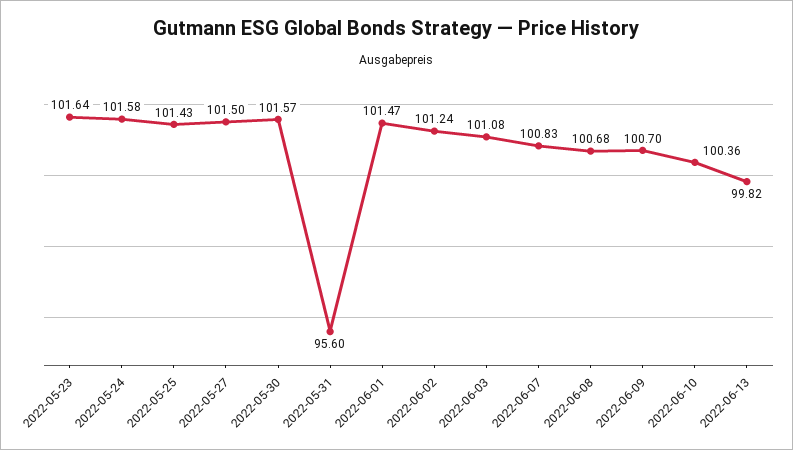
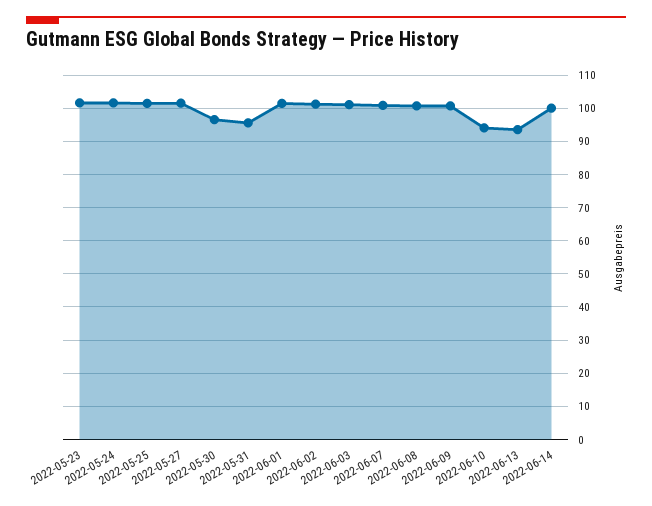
2022-05-30: 101.57 -> 96
2022-06-10: 100.36 -> 94
2022-06-13: 99.82 -> 94
2022-06-14: none -> 100

